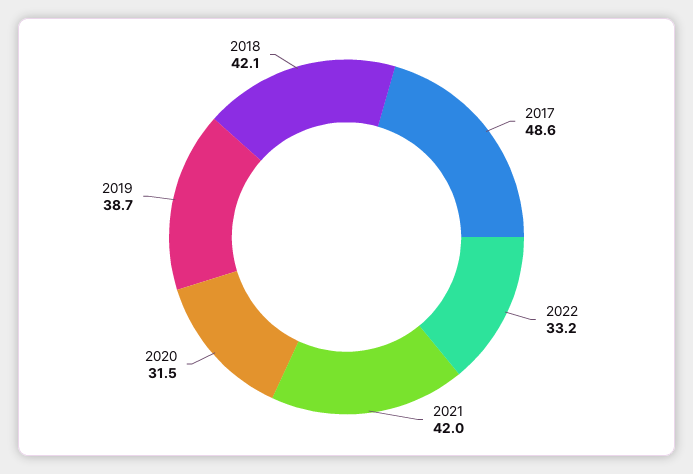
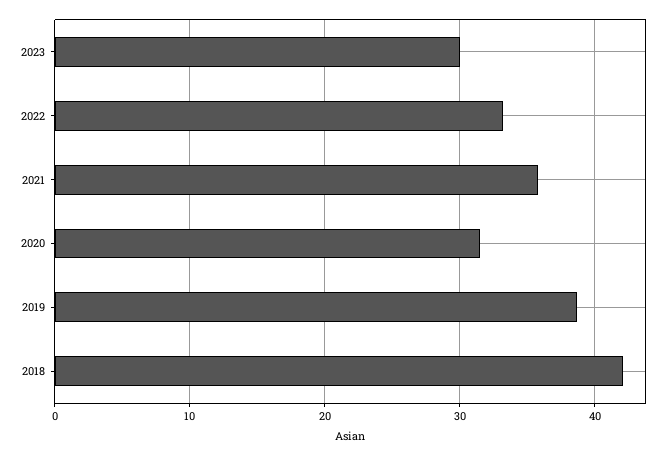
2017: 48.6 -> none
2021: 42 -> 36
2023: none -> 30

